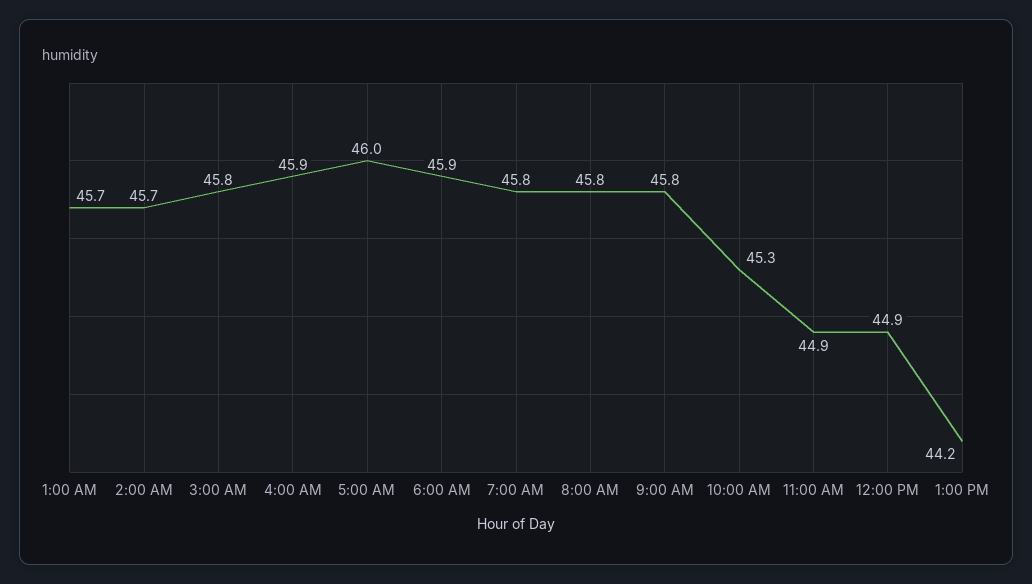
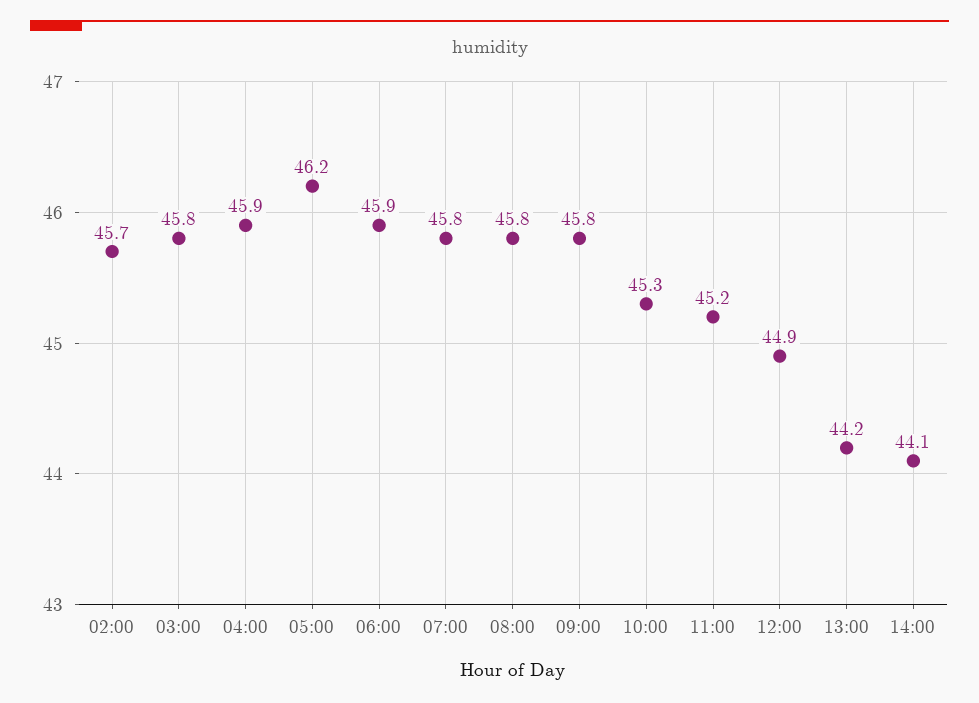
1:00 AM: 45.7 -> none
5:00 AM: 46 -> 46.2
11:00 AM: 44.9 -> 45.2
14:00: none -> 44.1

